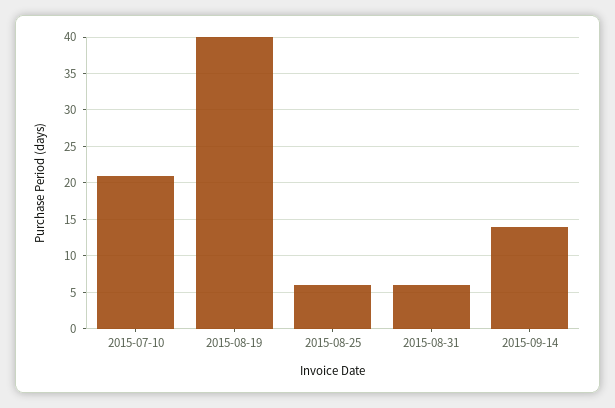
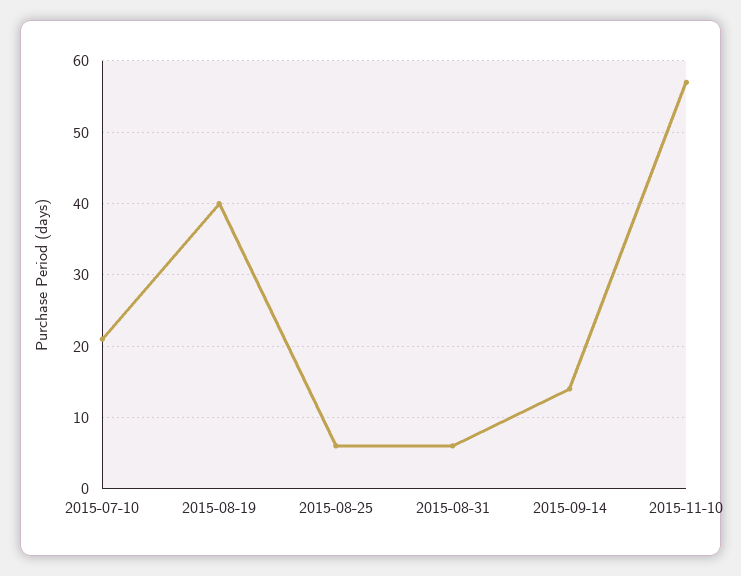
2015-11-10: none -> 57

